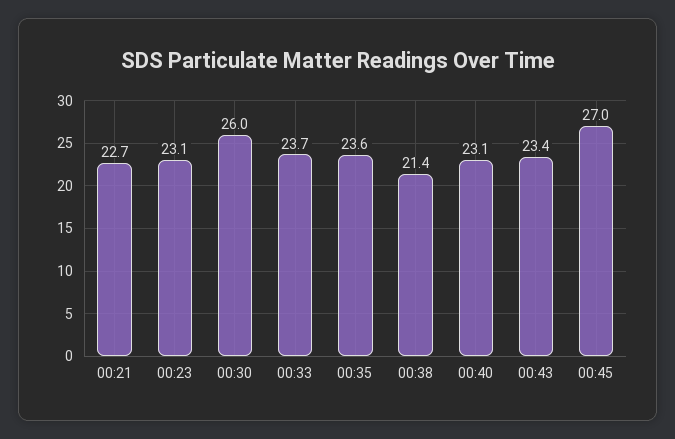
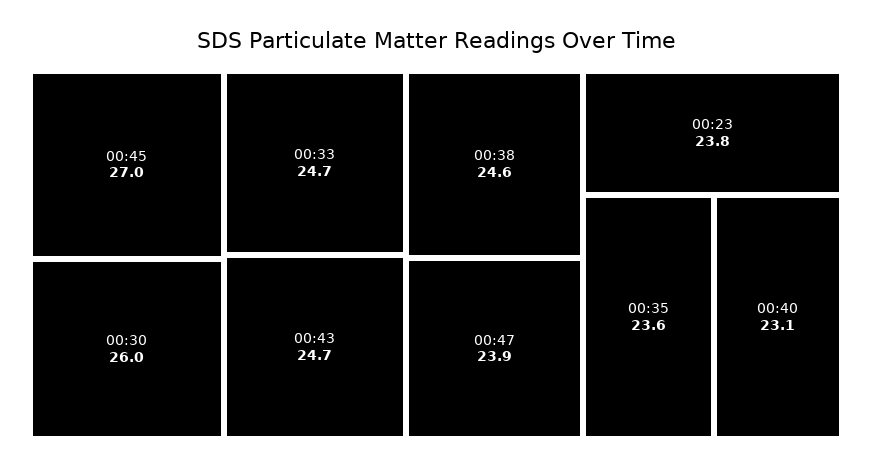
00:21: 22.7 -> none
00:23: 23.1 -> 23.8
00:33: 23.7 -> 24.7
00:38: 21.4 -> 24.6
00:43: 23.4 -> 24.7
00:47: none -> 23.9

